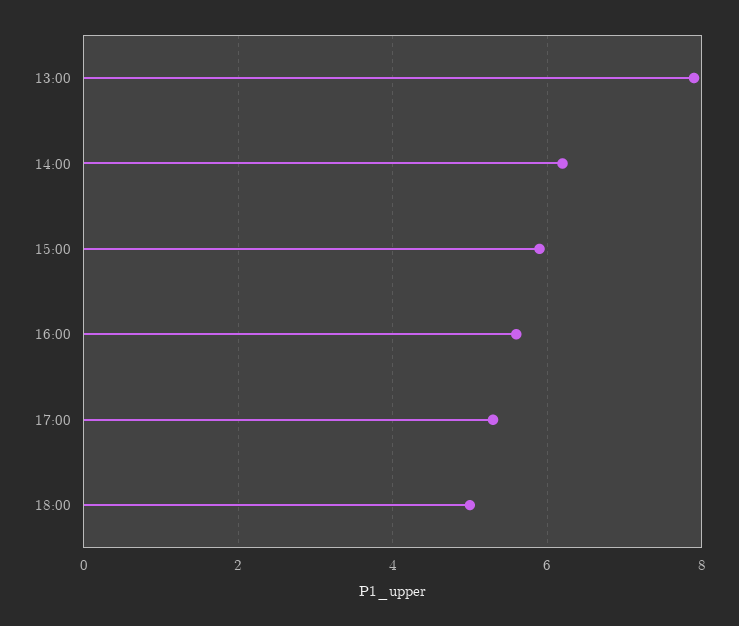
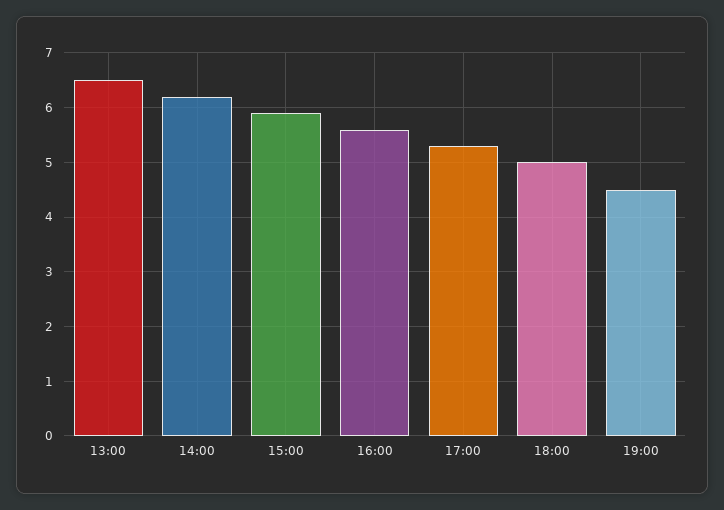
13:00: 8 -> 6.5
19:00: none -> 4.5

